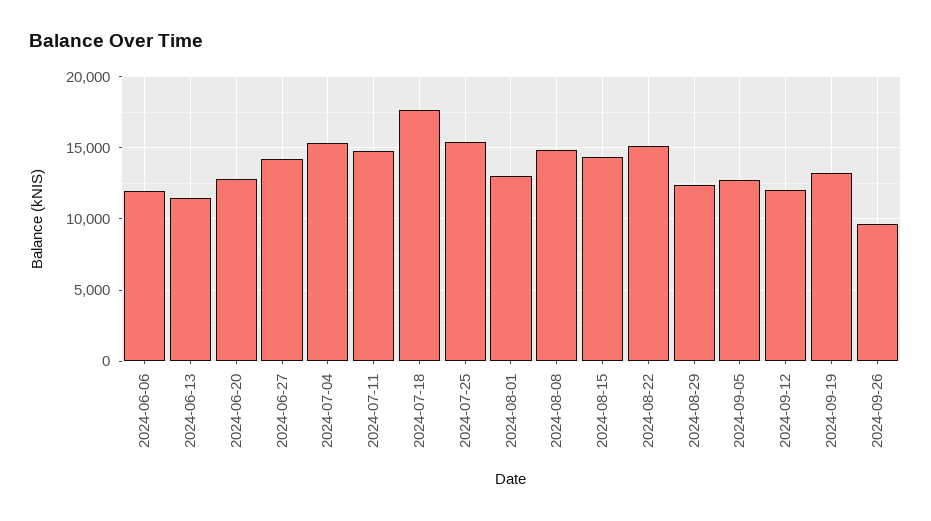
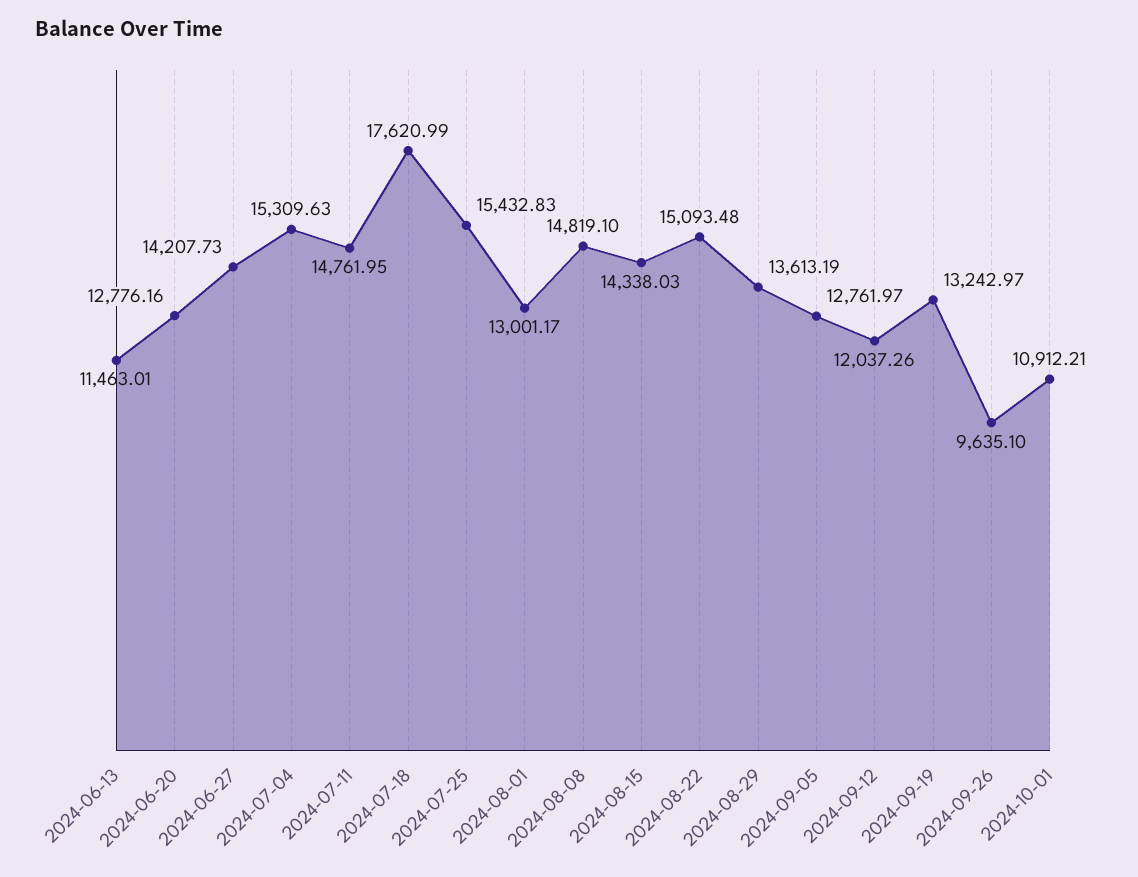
2024-06-06: 12000 -> none
2024-08-29: 12500 -> 13613.19
2024-10-01: none -> 10912.21

